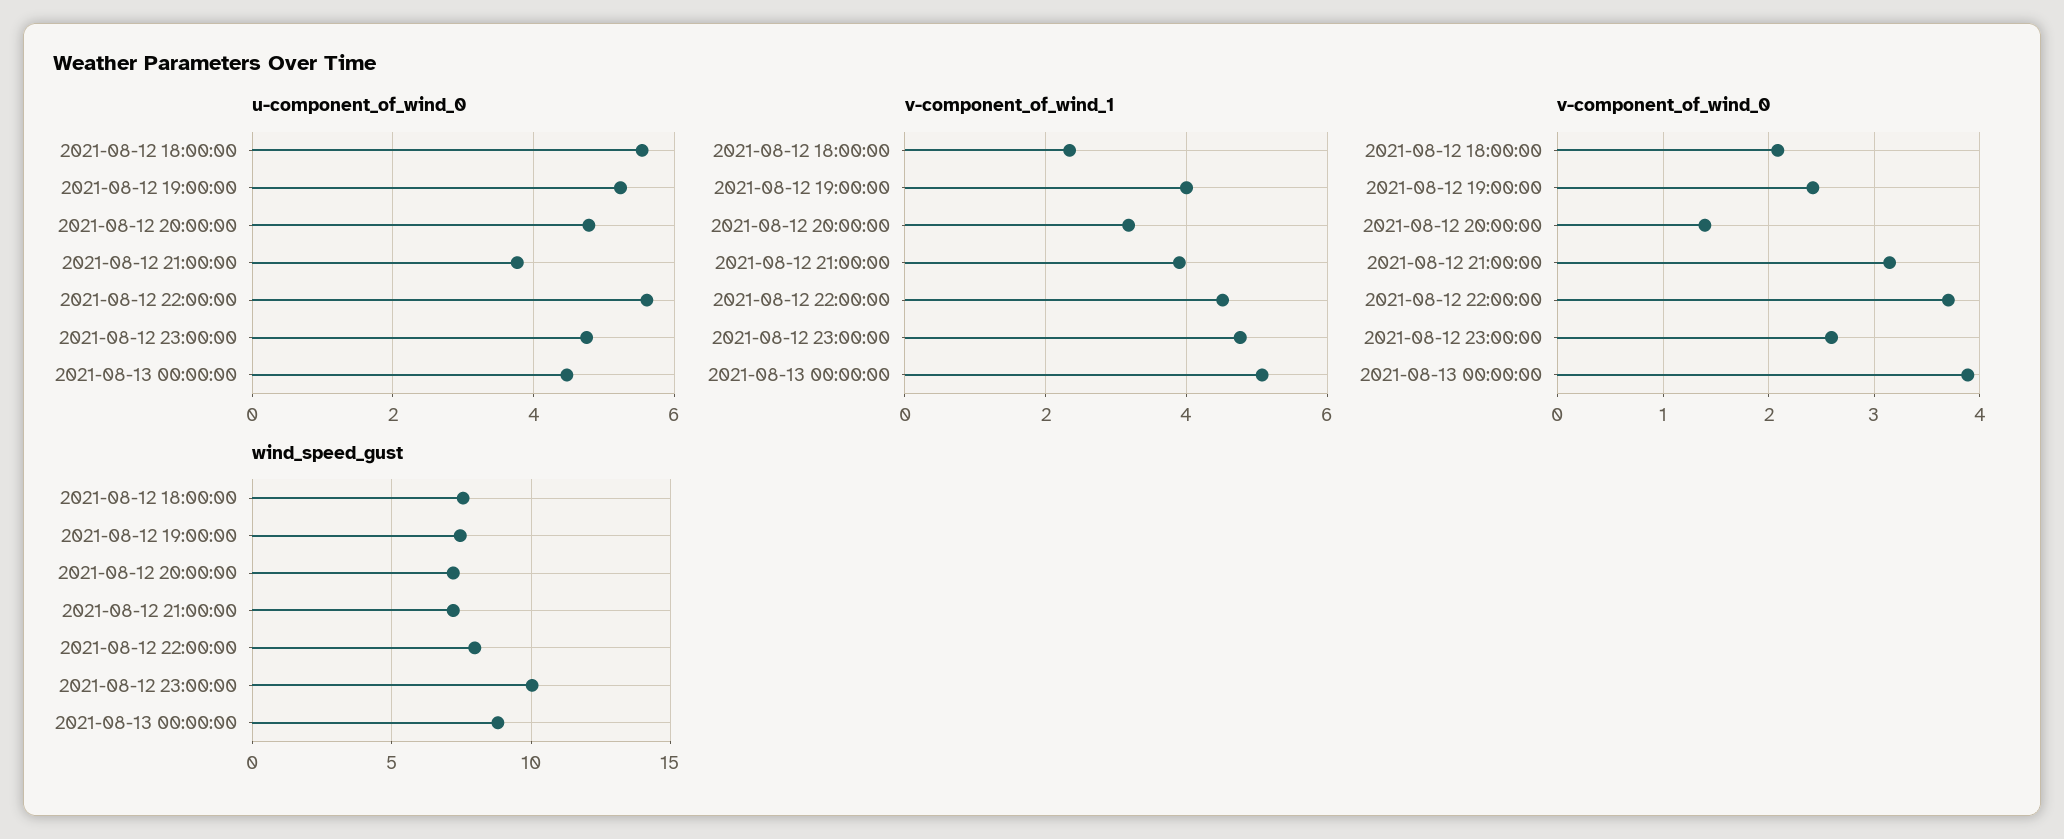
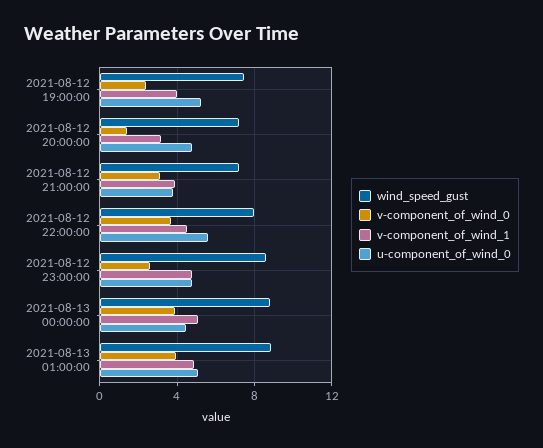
u-component_of_wind_0, 2021-08-12 18:00:00: 5.6 -> none
v-component_of_wind_1, 2021-08-12 18:00:00: 2.4 -> none
v-component_of_wind_0, 2021-08-12 18:00:00: 2.1 -> none
wind_speed_gust, 2021-08-12 18:00:00: 7.5 -> none
wind_speed_gust, 2021-08-12 23:00:00: 10 -> 8.5
wind_speed_gust, 2021-08-13 01:00:00: none -> 9
v-component_of_wind_0, 2021-08-13 01:00:00: none -> 4
v-component_of_wind_1, 2021-08-13 01:00:00: none -> 5
u-component_of_wind_0, 2021-08-13 01:00:00: none -> 5

